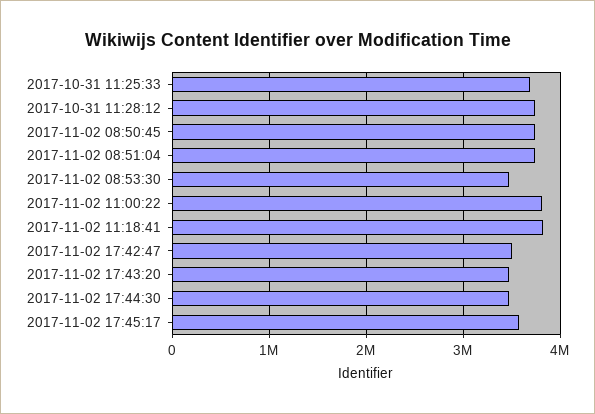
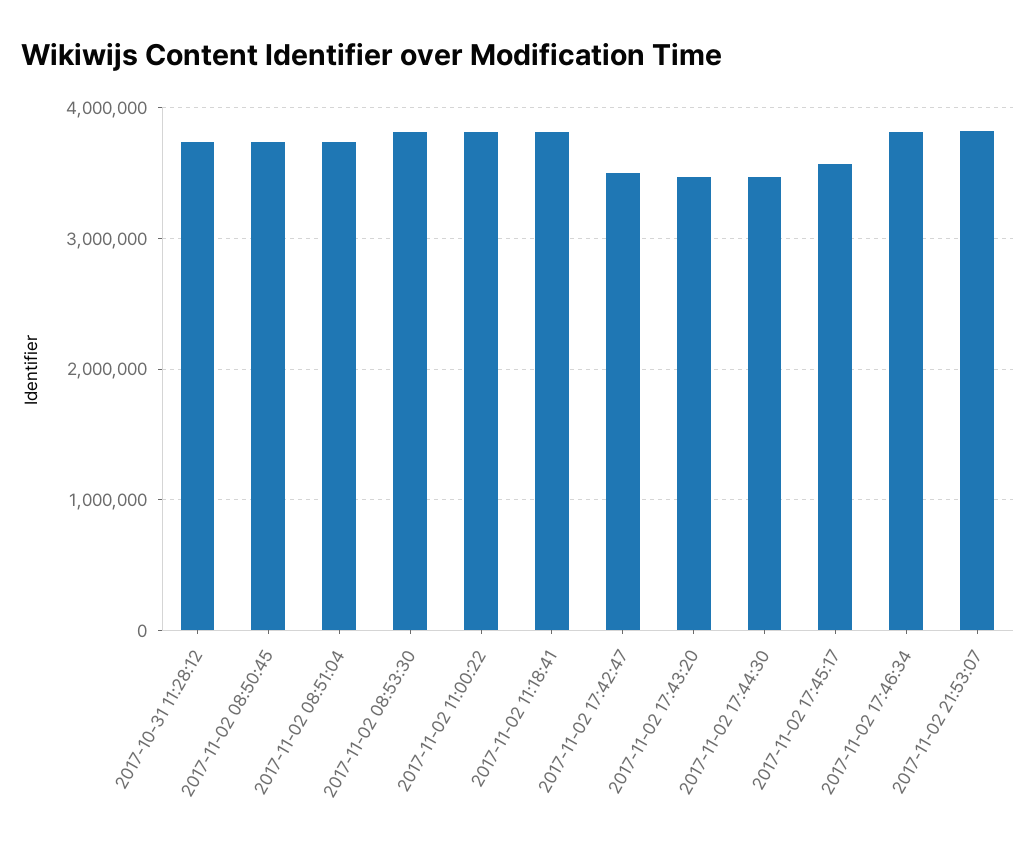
2017-10-31 11:25:33: 3700000 -> none
2017-11-02 08:53:30: 3500000 -> 3800000
2017-11-02 17:46:34: none -> 3800000
2017-11-02 21:53:07: none -> 3800000

